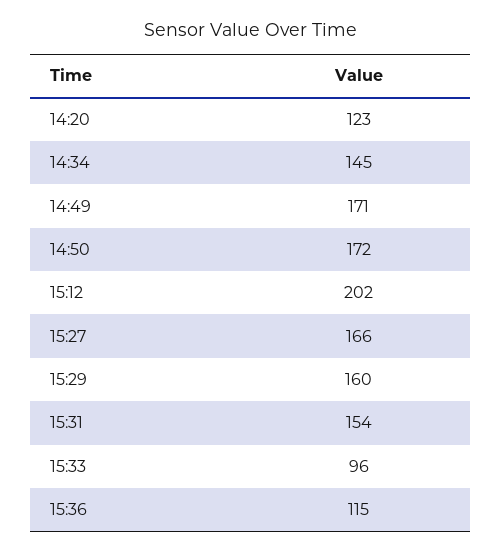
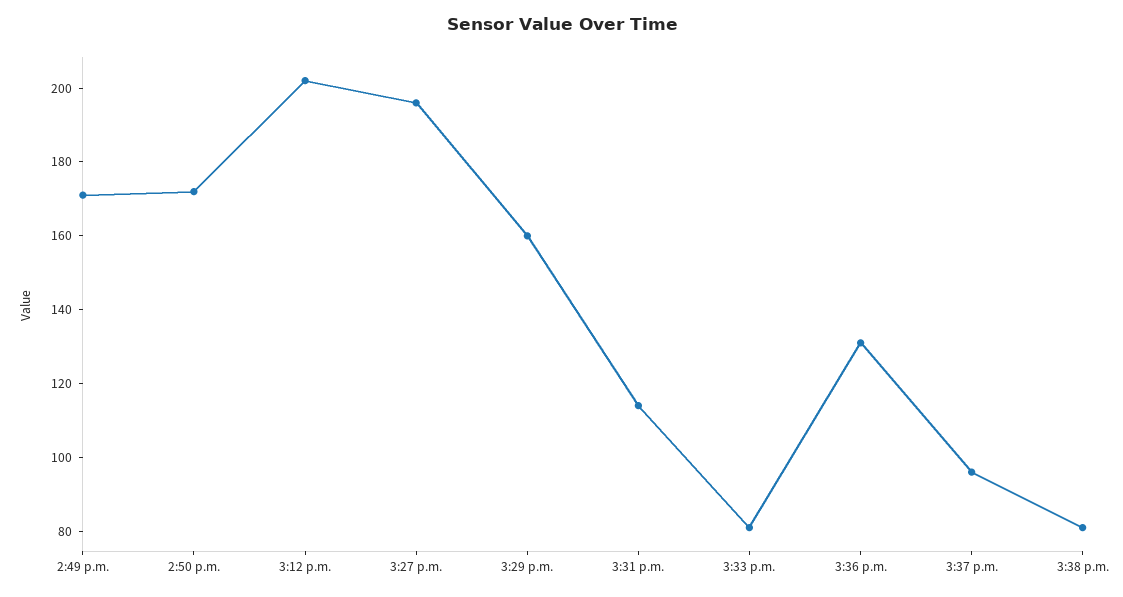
14:20: 123 -> none
14:34: 145 -> none
15:27: 166 -> 195
15:31: 154 -> 115
15:33: 96 -> 80
15:36: 115 -> 130
3:37 p.m.: none -> 95
3:38 p.m.: none -> 80

